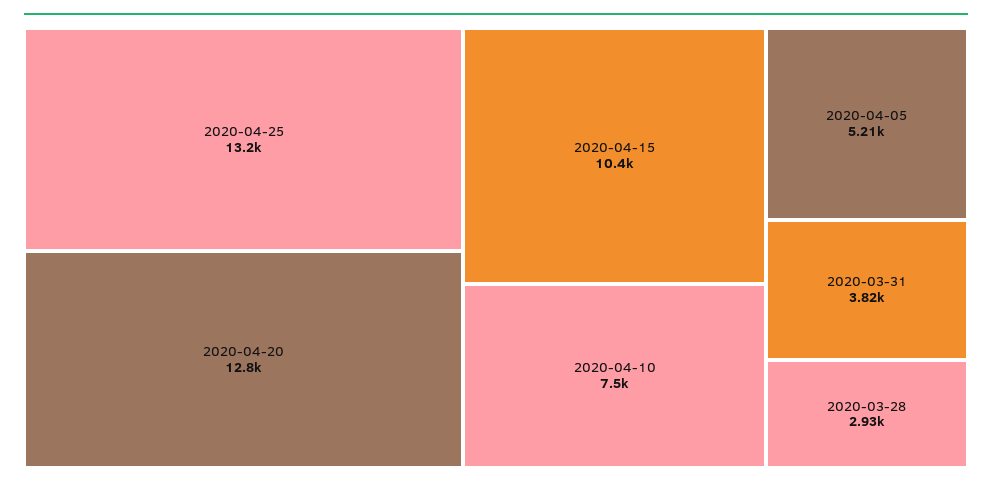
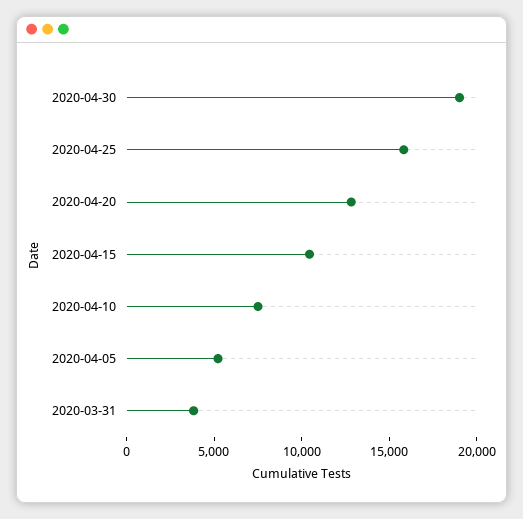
2020-04-25: 13200 -> 16000
2020-03-28: 2930 -> none
2020-04-30: none -> 19000

